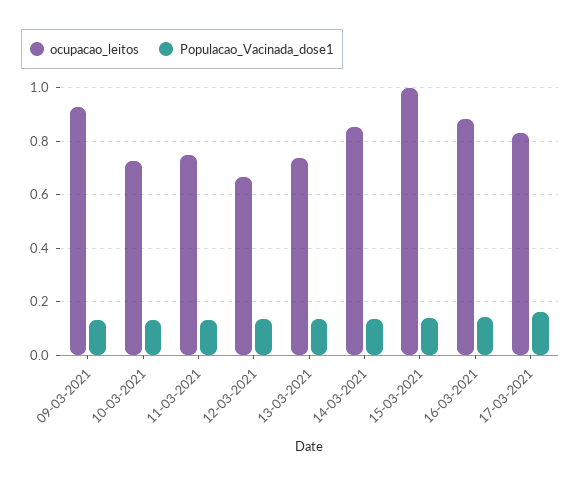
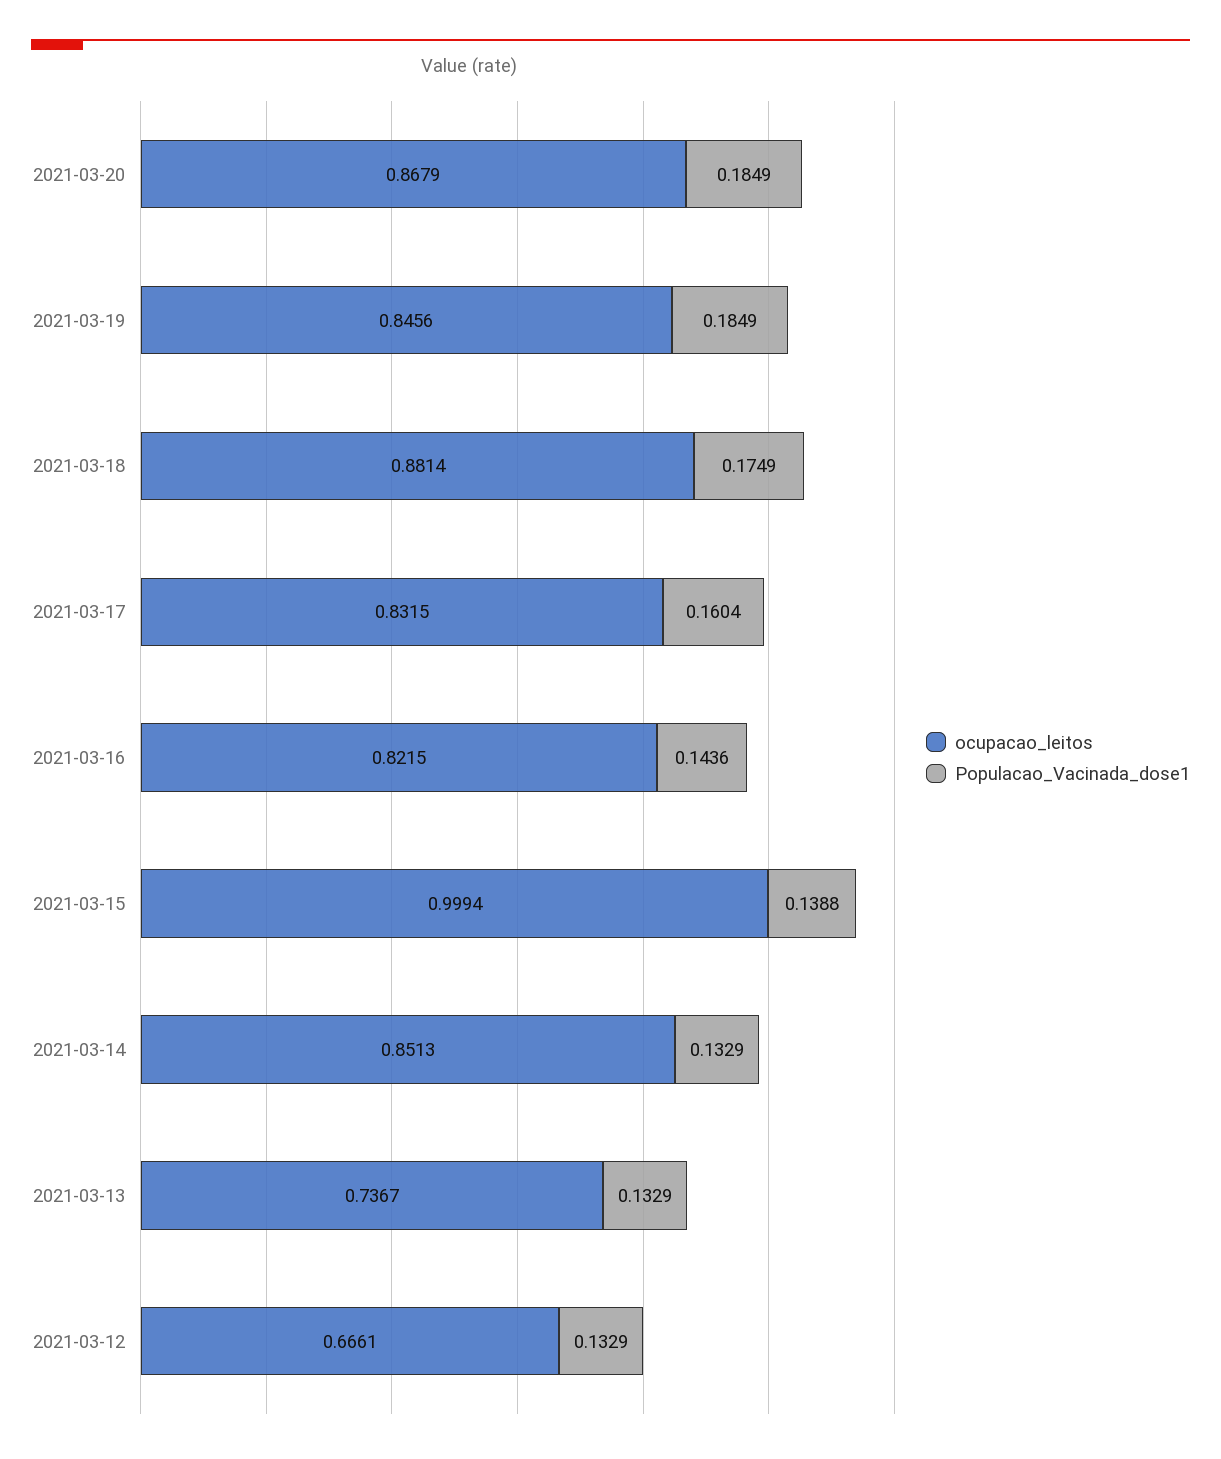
ocupacao_leitos, 09-03-2021: 0.925 -> none
Populacao_Vacinada_dose1, 09-03-2021: 0.125 -> none
ocupacao_leitos, 10-03-2021: 0.725 -> none
Populacao_Vacinada_dose1, 10-03-2021: 0.125 -> none
ocupacao_leitos, 11-03-2021: 0.75 -> none
Populacao_Vacinada_dose1, 11-03-2021: 0.125 -> none
ocupacao_leitos, 16-03-2021: 0.875 -> 0.8215
ocupacao_leitos, 2021-03-20: none -> 0.8679
Populacao_Vacinada_dose1, 2021-03-20: none -> 0.1849
ocupacao_leitos, 2021-03-19: none -> 0.8456
Populacao_Vacinada_dose1, 2021-03-19: none -> 0.1849
ocupacao_leitos, 2021-03-18: none -> 0.8814
Populacao_Vacinada_dose1, 2021-03-18: none -> 0.1749

